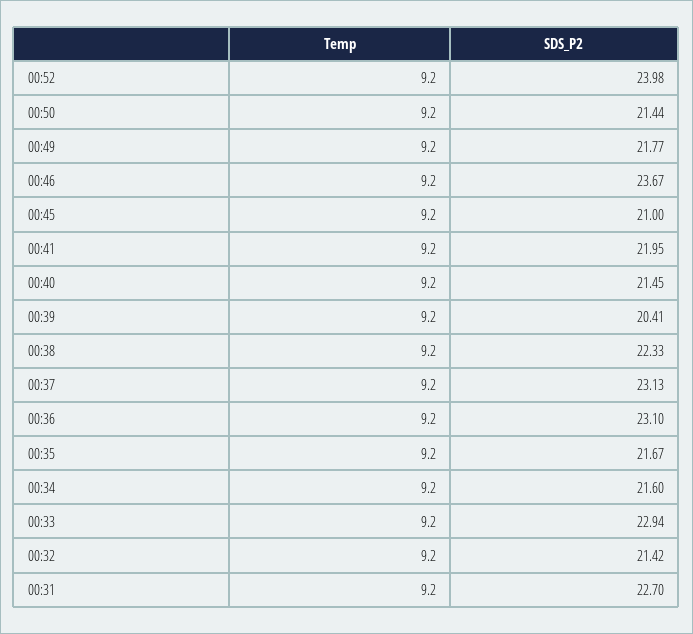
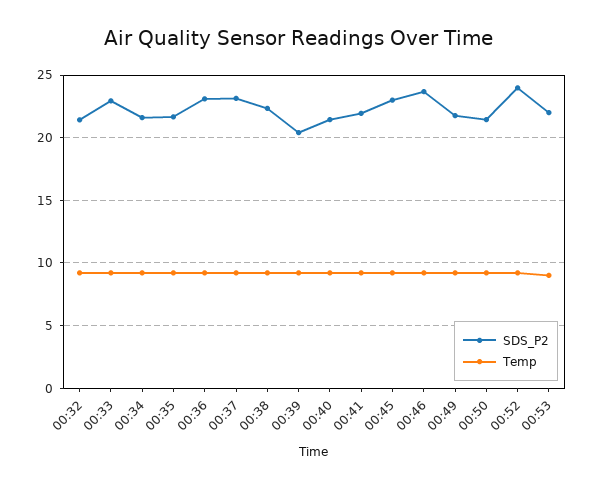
SDS_P2, 00:45: 21 -> 23
Temp, 00:31: 9.2 -> none
SDS_P2, 00:31: 22.7 -> none
SDS_P2, 00:53: none -> 22
Temp, 00:53: none -> 9

